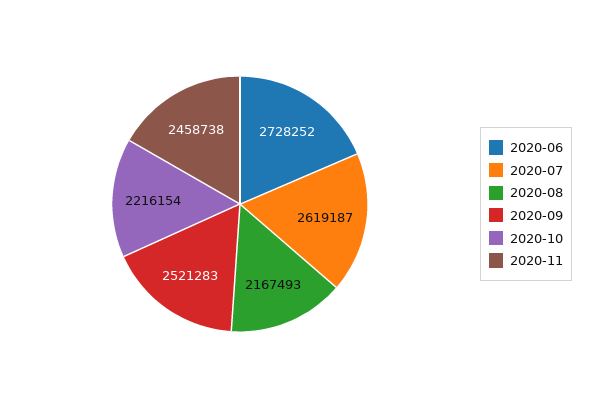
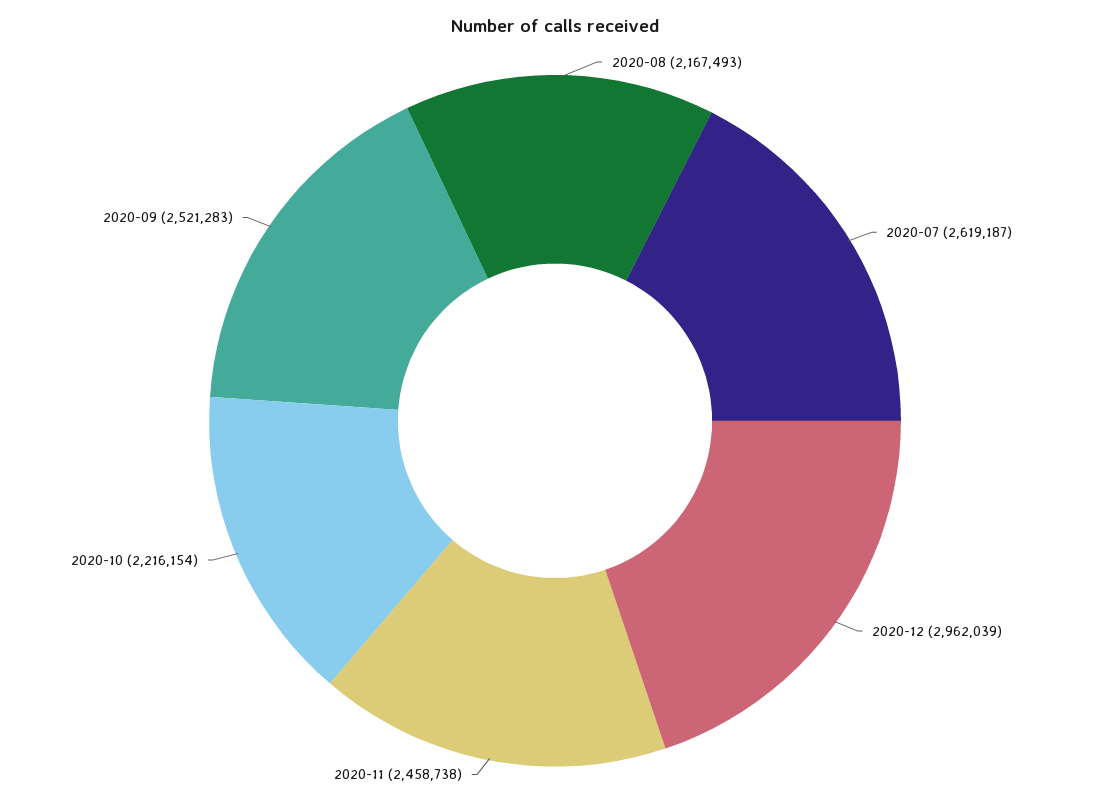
2020-06: 2728252 -> none
2020-12: none -> 2962039

